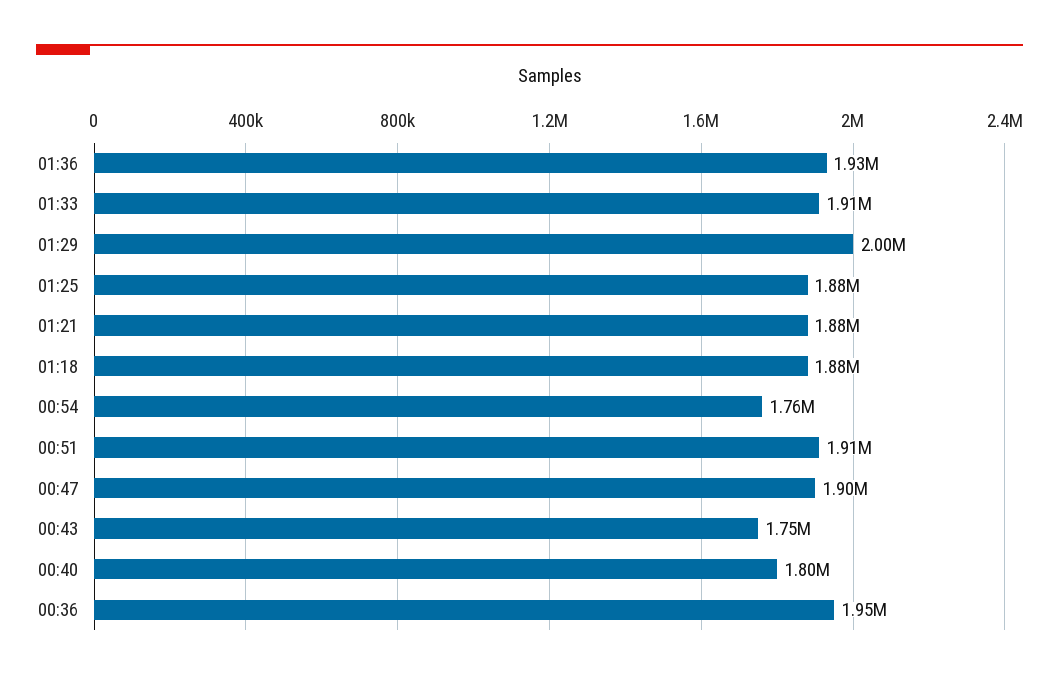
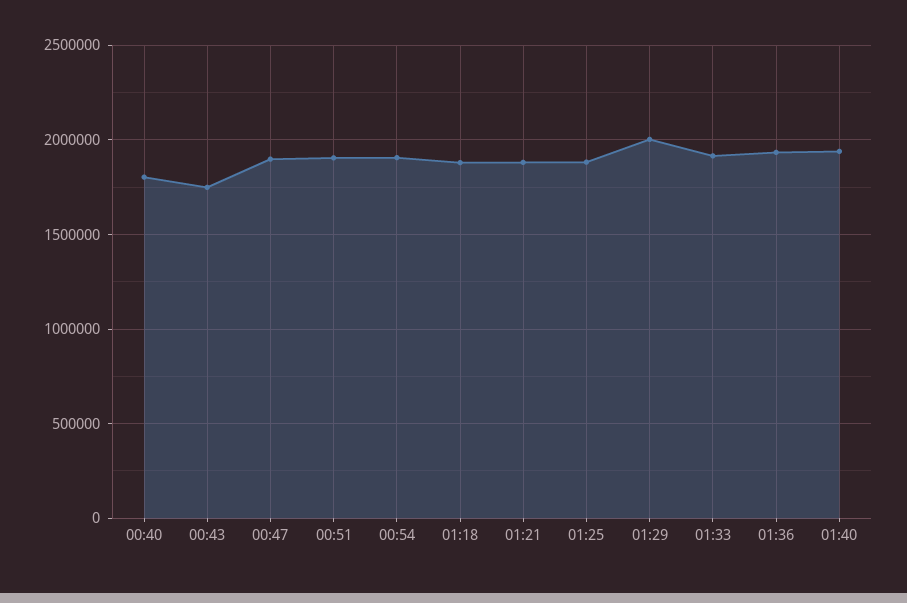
00:54: 1760000 -> 1900000
00:36: 1950000 -> none
01:40: none -> 1950000

